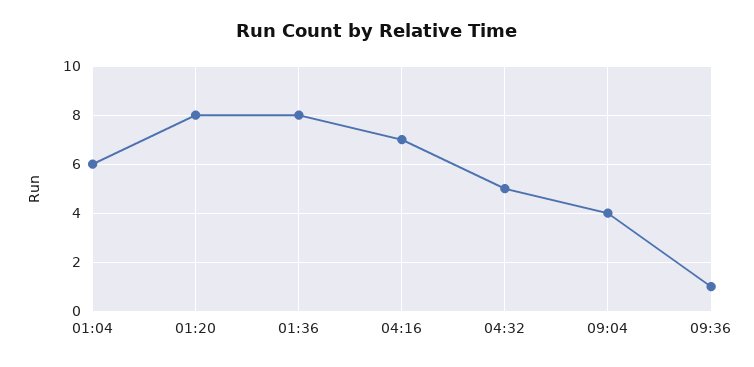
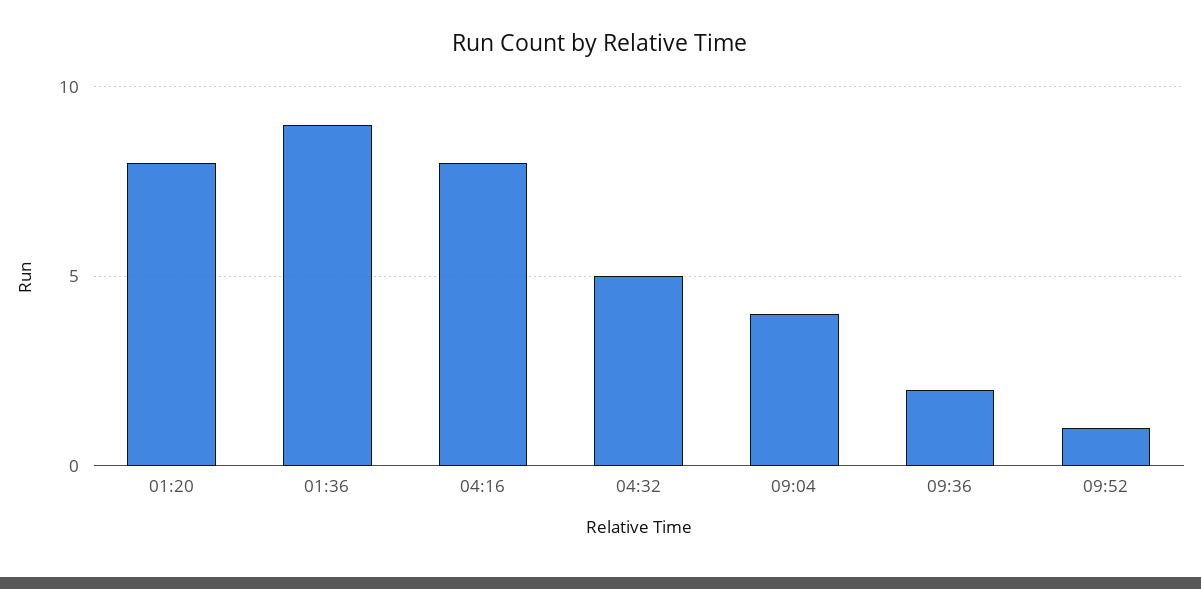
01:04: 6 -> none
01:36: 8 -> 9
04:16: 7 -> 8
09:36: 1 -> 2
09:52: none -> 1

